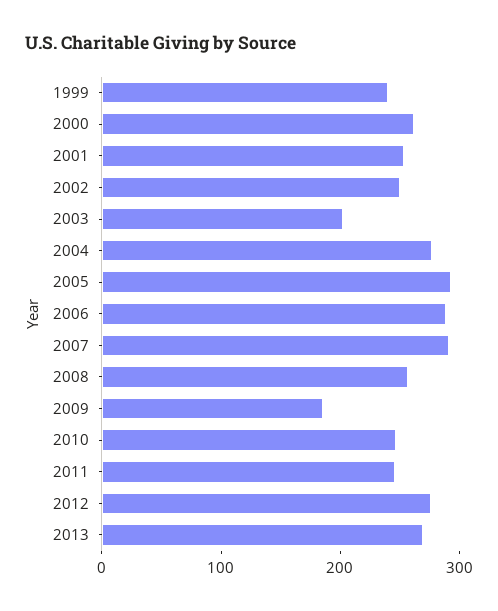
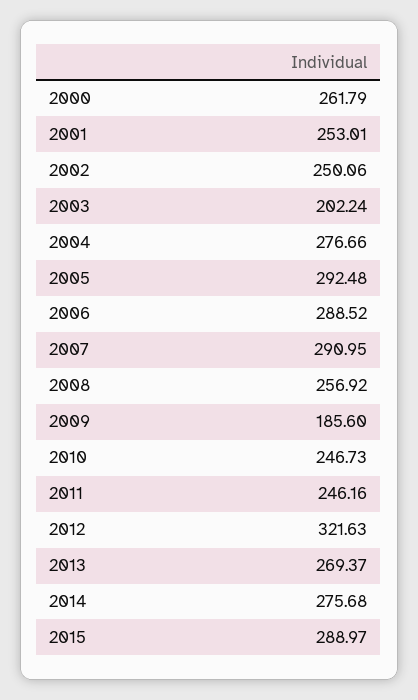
1999: 240 -> none
2012: 280 -> 321.63
2014: none -> 275.68
2015: none -> 288.97

